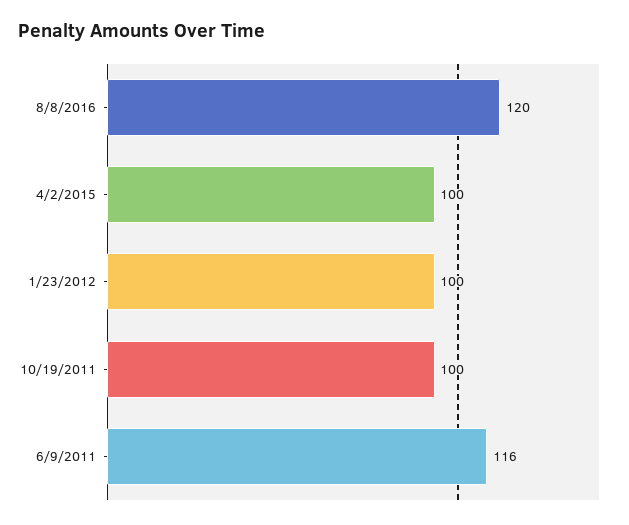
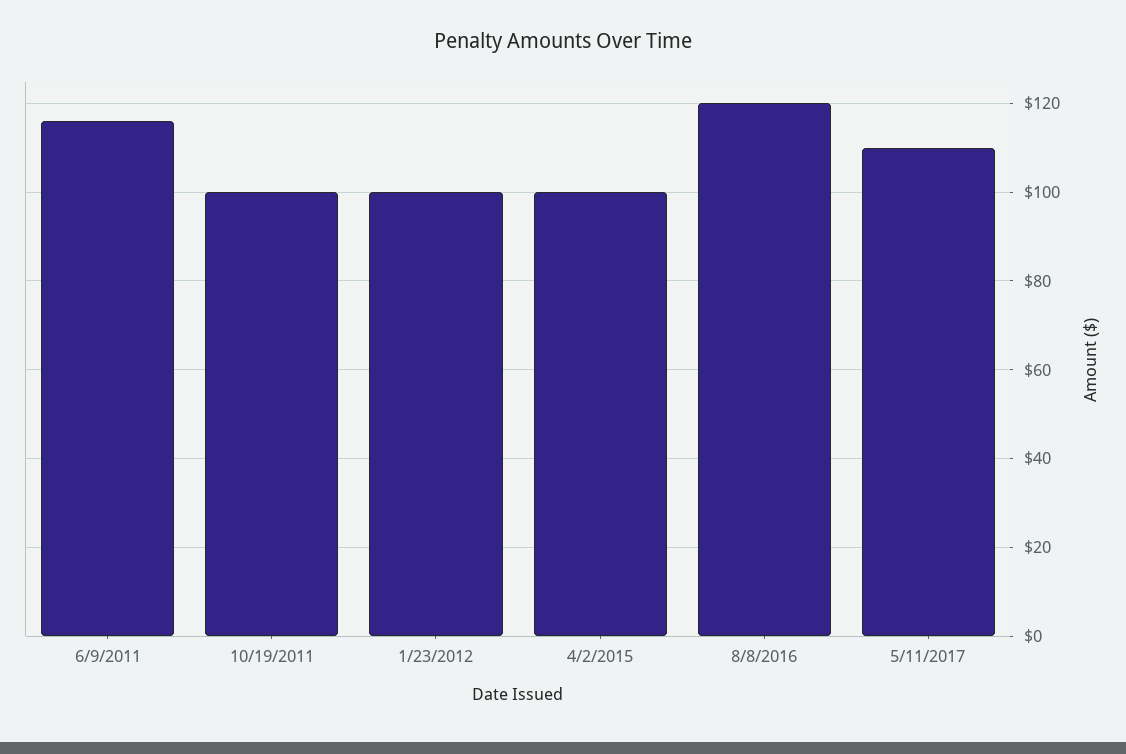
5/11/2017: none -> 110

